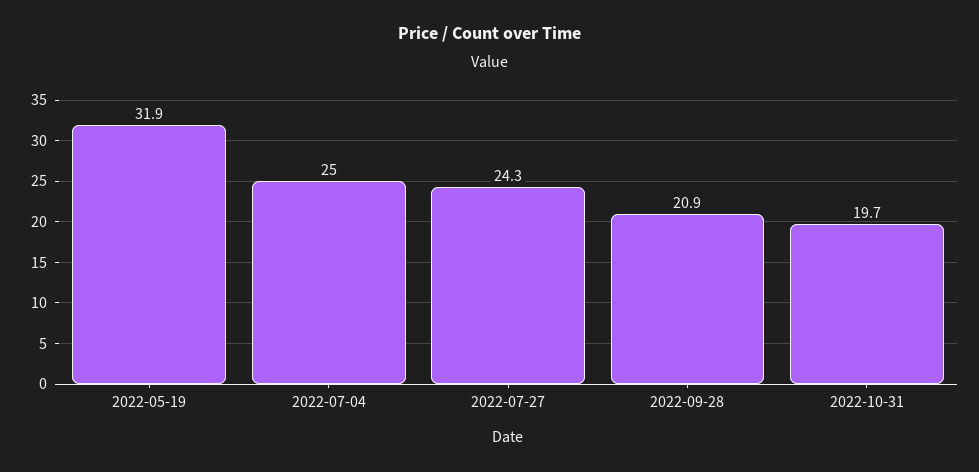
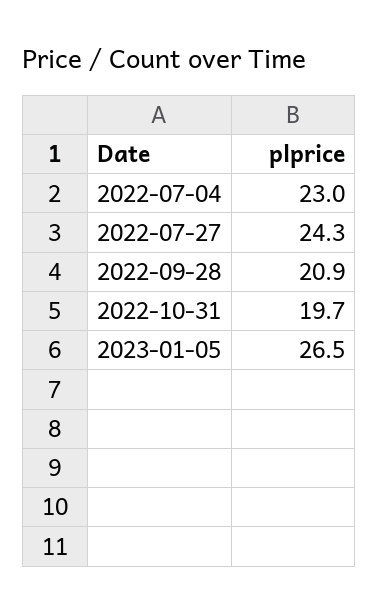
2022-05-19: 31.9 -> none
2022-07-04: 25 -> 23
2023-01-05: none -> 26.5

